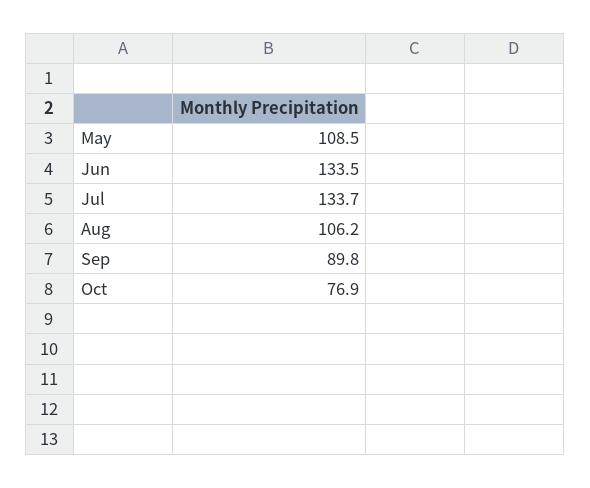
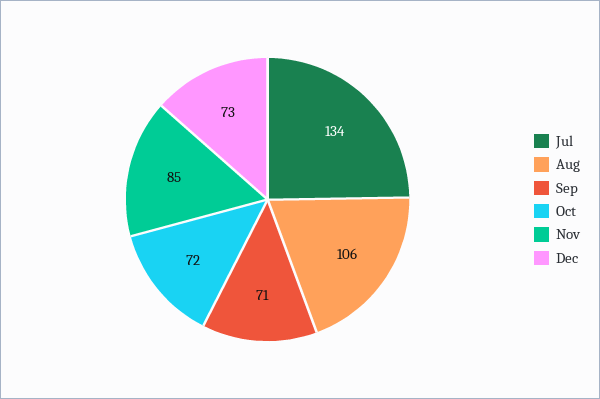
May: 108.5 -> none
Jun: 133.5 -> none
Sep: 89.8 -> 71
Oct: 76.9 -> 72
Nov: none -> 85
Dec: none -> 73

